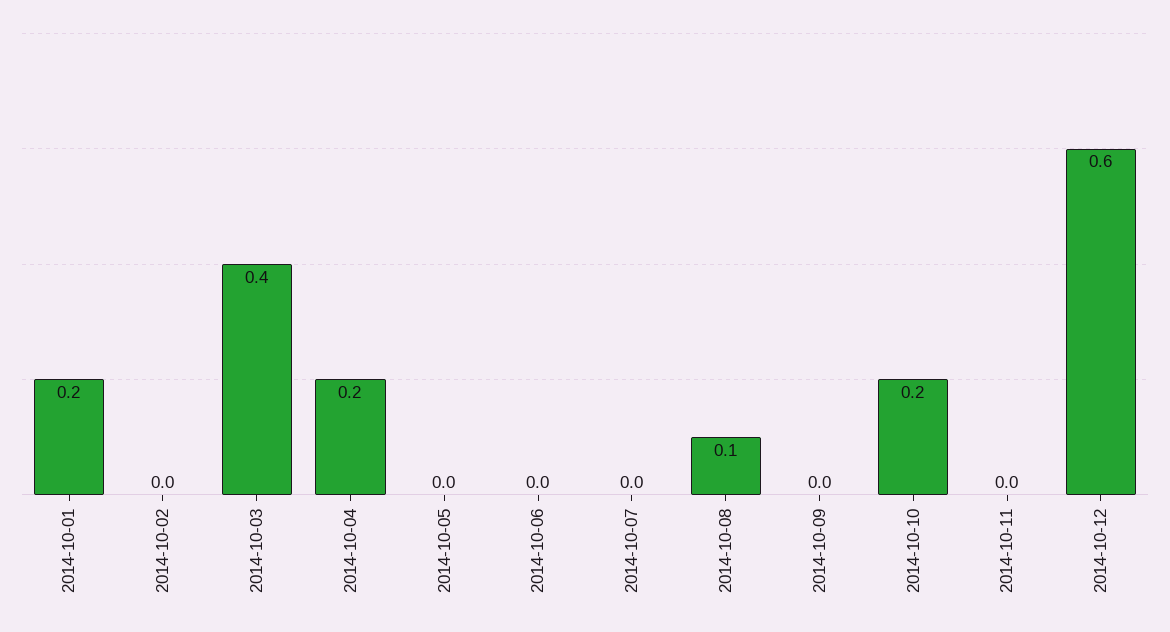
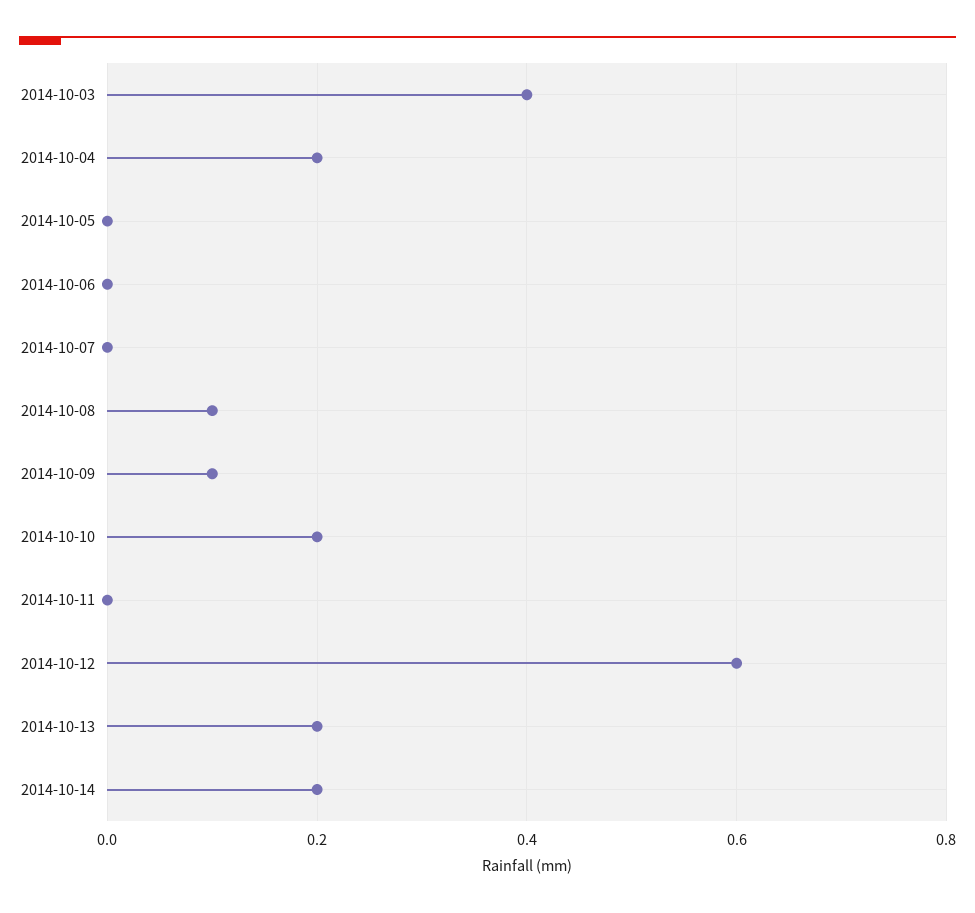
2014-10-01: 0.2 -> none
2014-10-02: 0 -> none
2014-10-09: 0 -> 0.1
2014-10-13: none -> 0.2
2014-10-14: none -> 0.2

